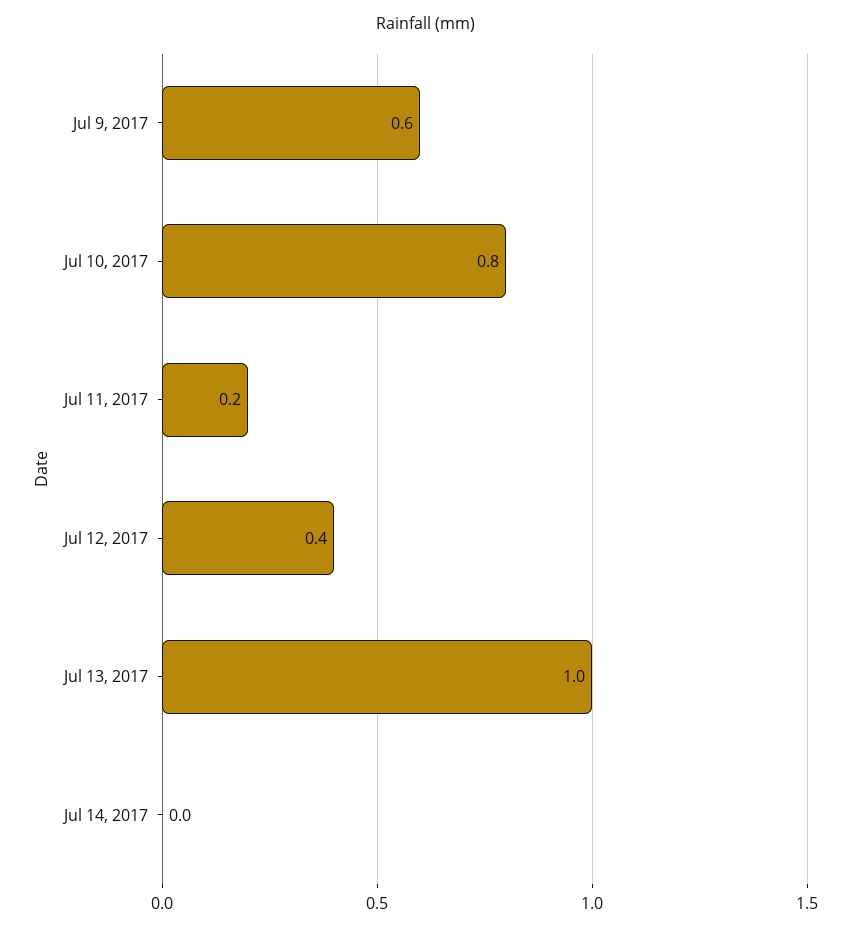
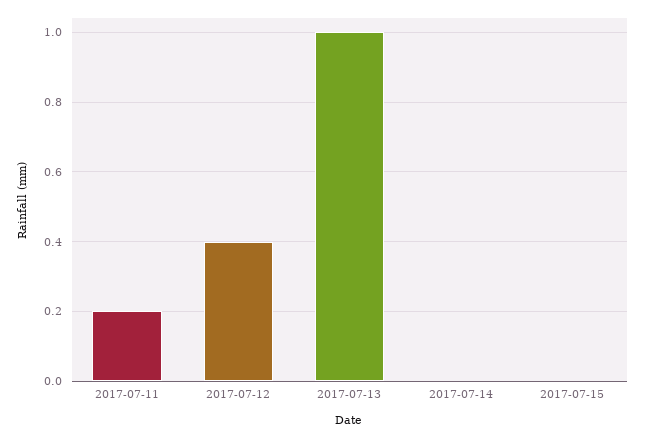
Jul 9, 2017: 0.6 -> none
Jul 10, 2017: 0.8 -> none
2017-07-15: none -> 0

